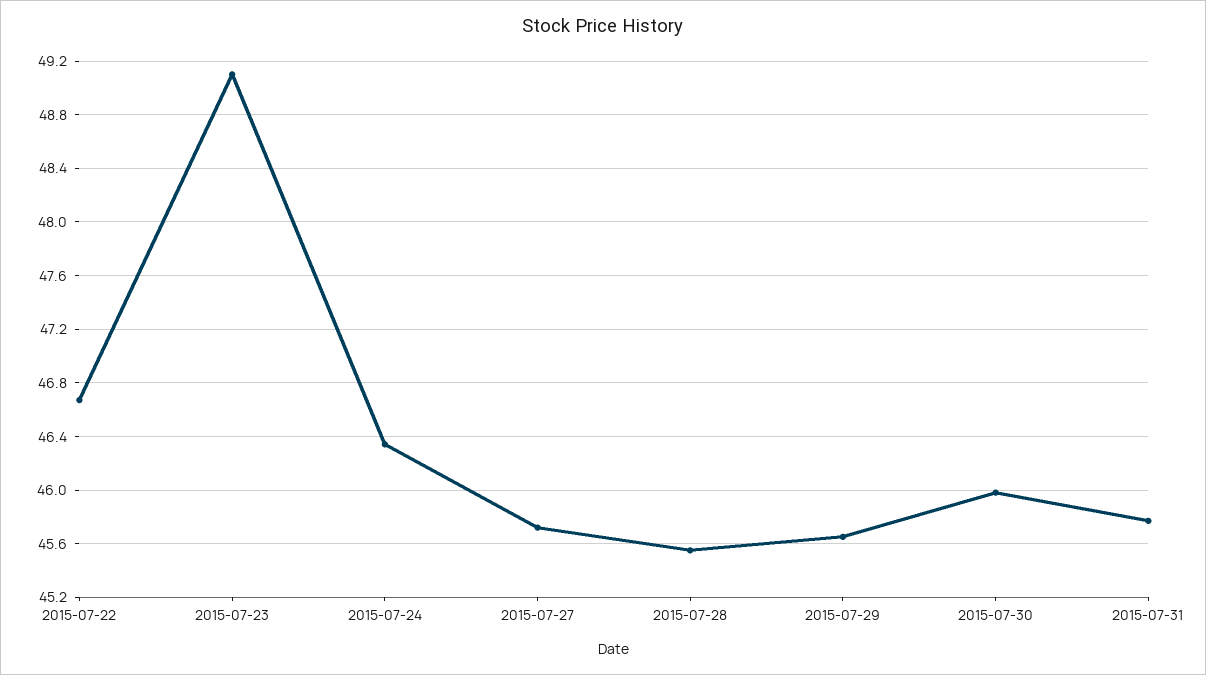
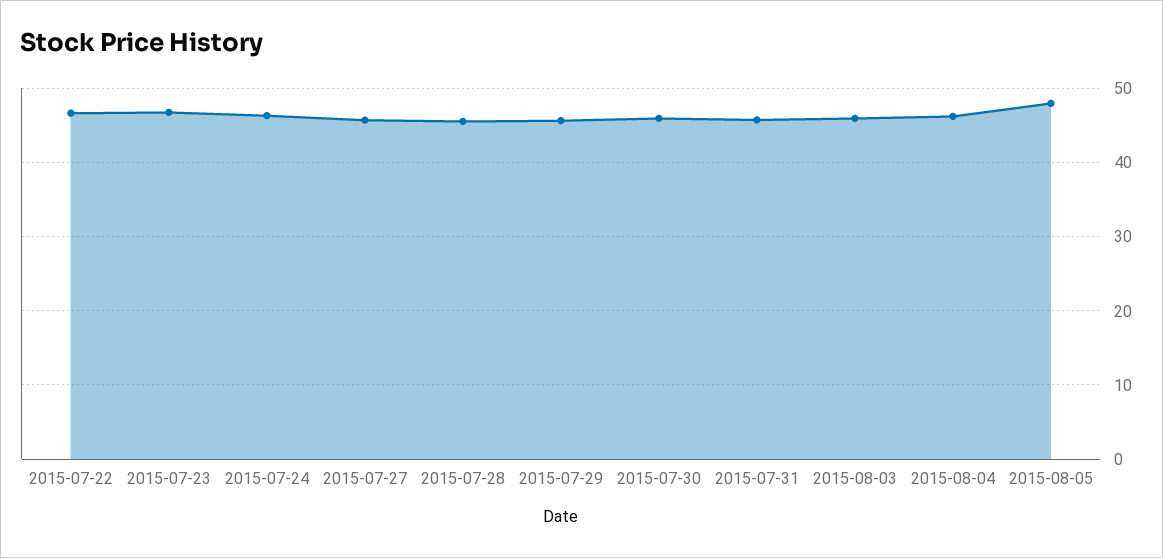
2015-07-23: 49.1 -> 47
2015-08-03: none -> 46
2015-08-04: none -> 46
2015-08-05: none -> 48

